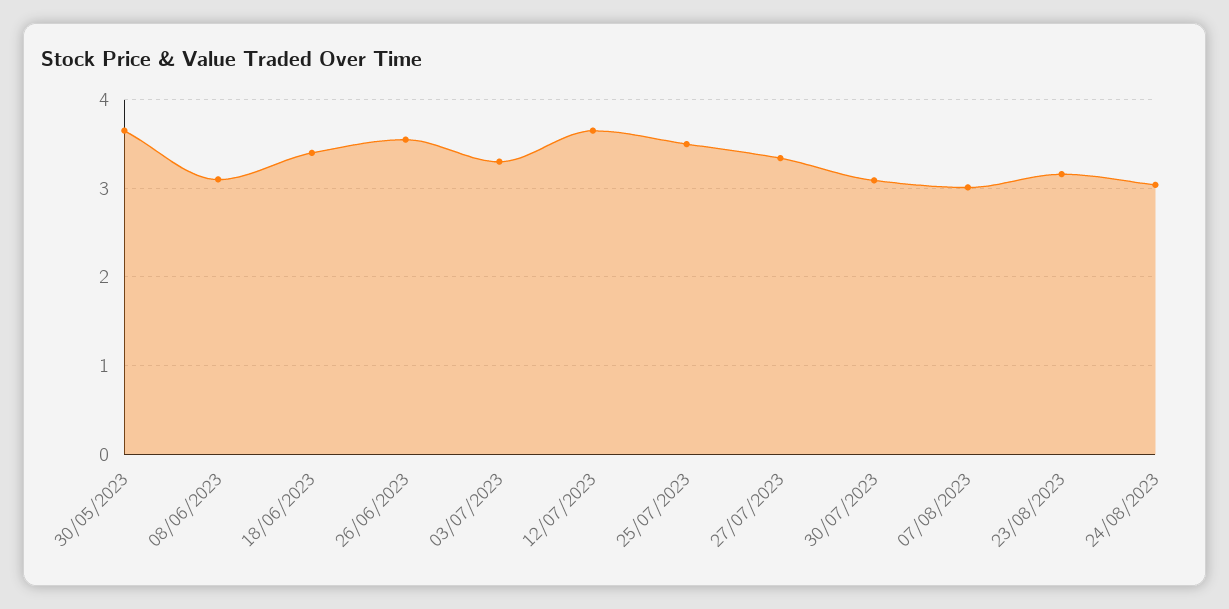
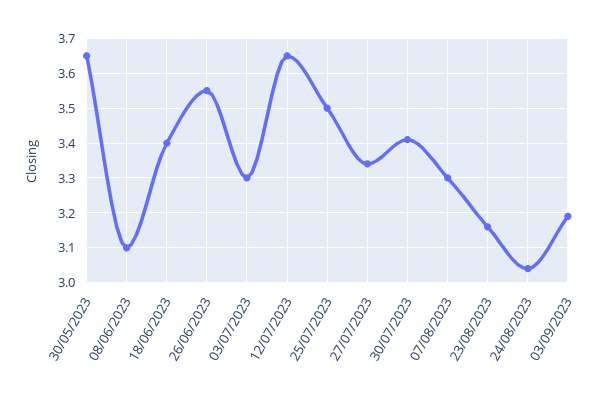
30/07/2023: 3.1 -> 3.4
07/08/2023: 3 -> 3.3
03/09/2023: none -> 3.2

